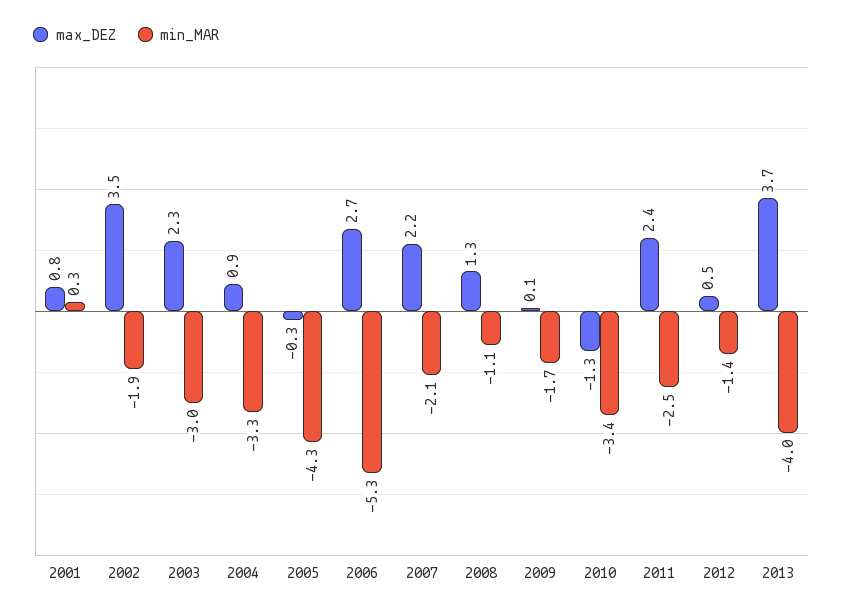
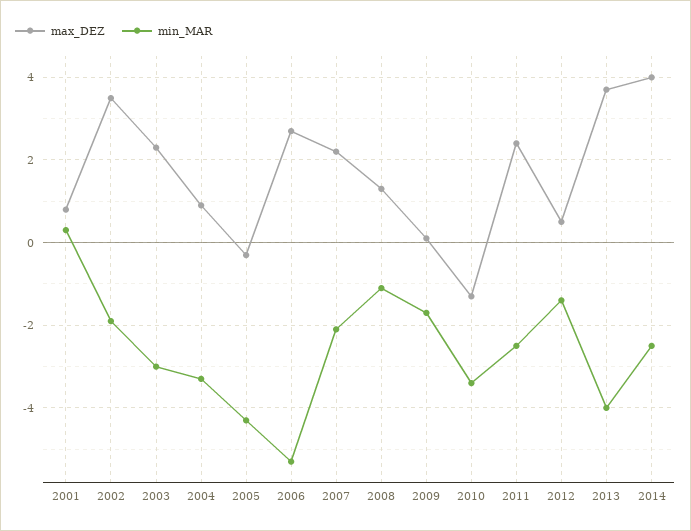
max_DEZ, 2014: none -> 4
min_MAR, 2014: none -> -2.5

